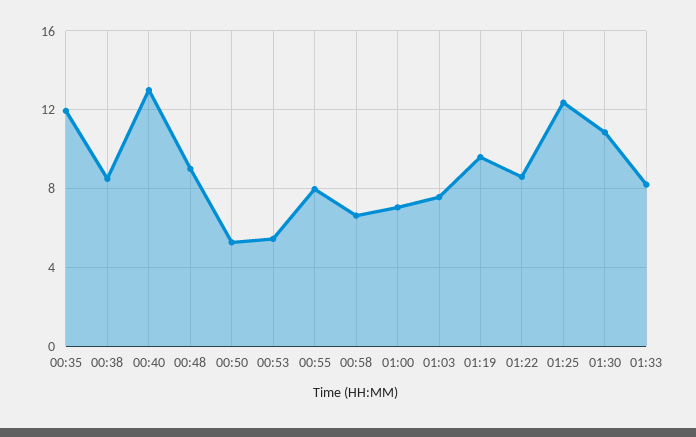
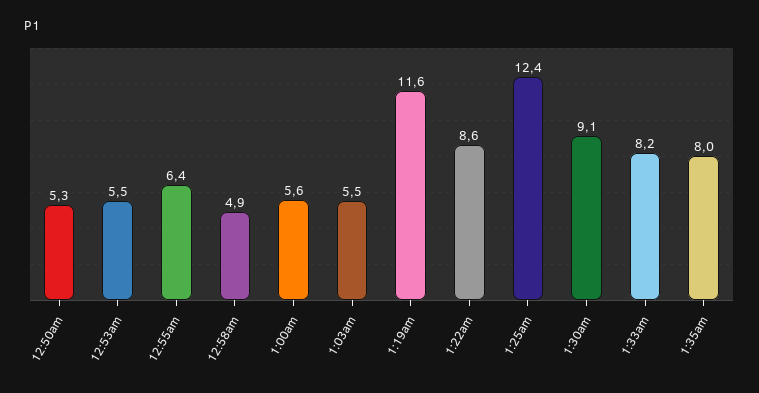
00:35: 12 -> none
00:38: 8.5 -> none
00:40: 13 -> none
00:48: 9 -> none
00:55: 8 -> 6.4
00:58: 6.5 -> 4.9
01:00: 7 -> 5.6
01:03: 7.5 -> 5.5
01:19: 9.5 -> 11.6
01:30: 11 -> 9.1
1:35am: none -> 8

